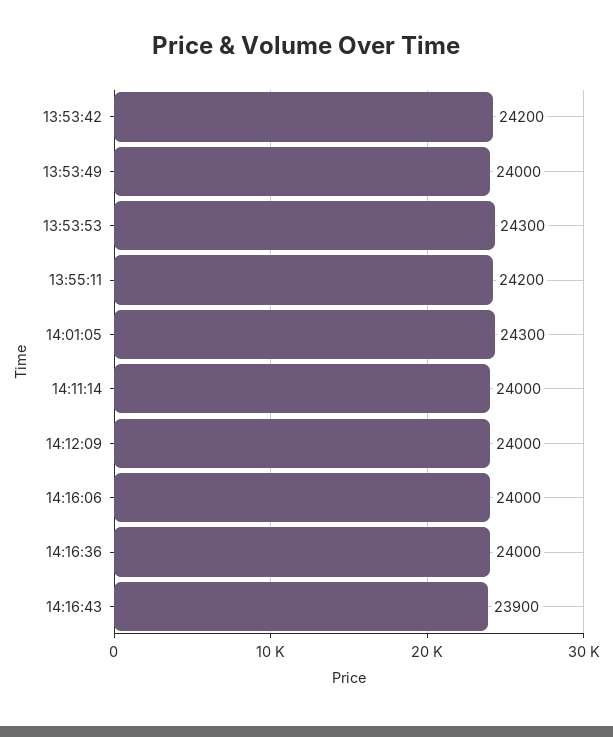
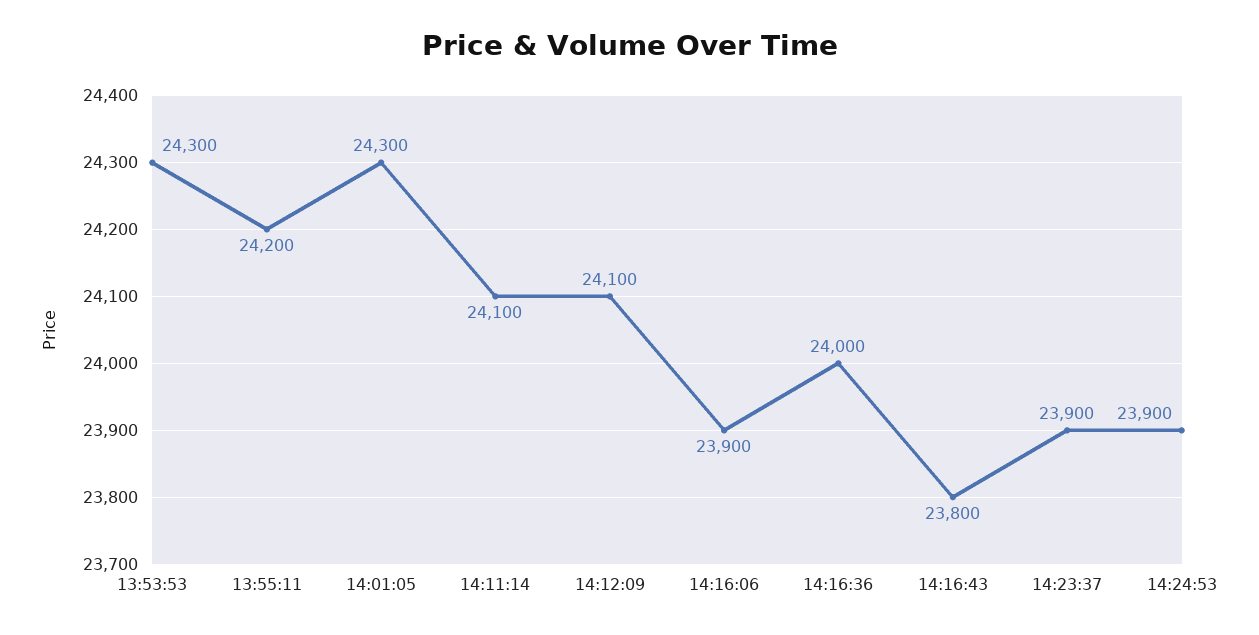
13:53:42: 24200 -> none
13:53:49: 24000 -> none
14:11:14: 24000 -> 24100
14:12:09: 24000 -> 24100
14:16:06: 24000 -> 23900
14:16:43: 23900 -> 23800
14:23:37: none -> 23900
14:24:53: none -> 23900

